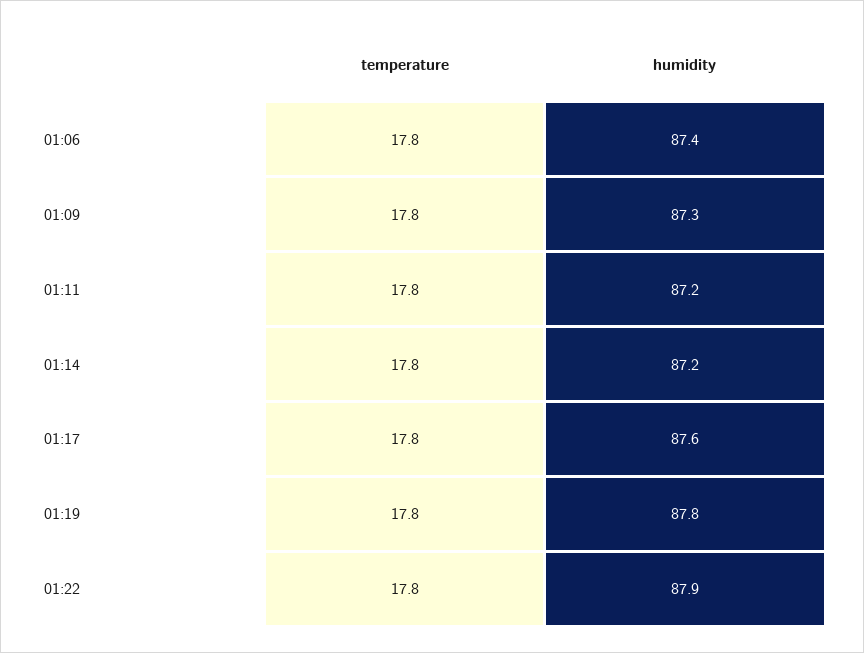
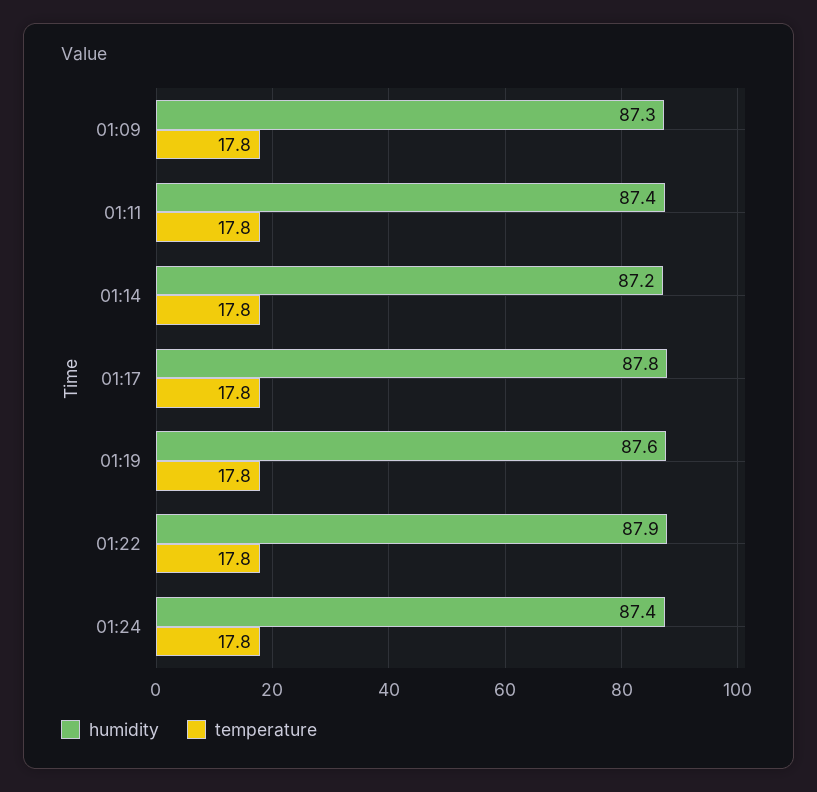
temperature, 01:06: 17.8 -> none
humidity, 01:06: 87.4 -> none
humidity, 01:11: 87.2 -> 87.4
humidity, 01:17: 87.6 -> 87.8
humidity, 01:19: 87.8 -> 87.6
humidity, 01:24: none -> 87.4
temperature, 01:24: none -> 17.8

